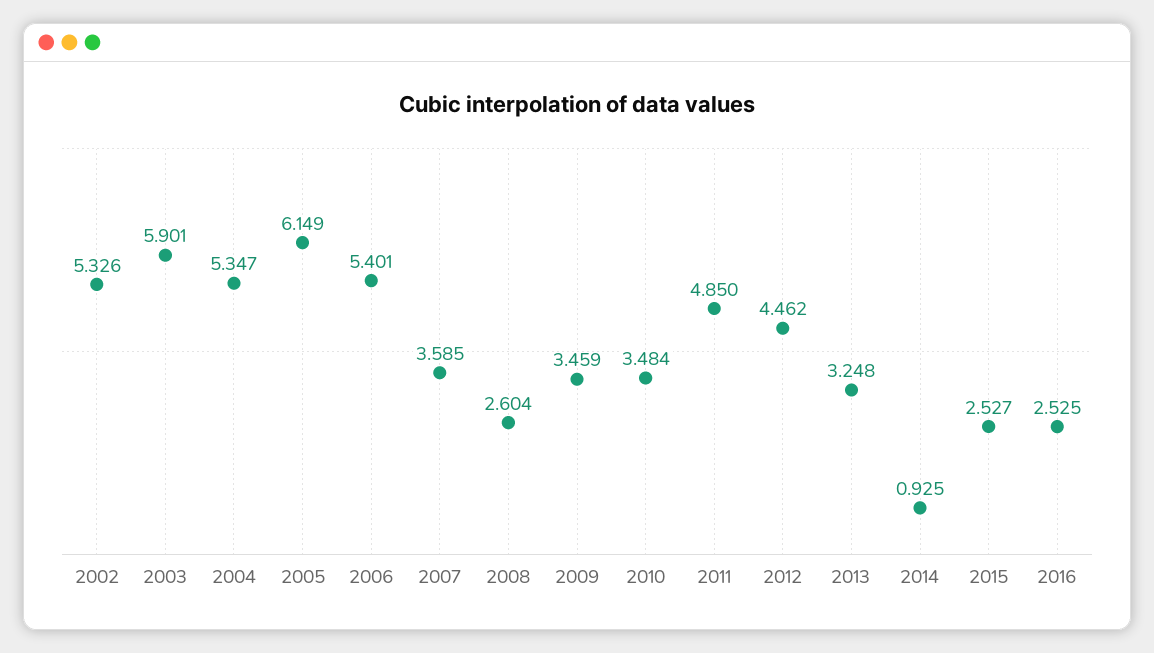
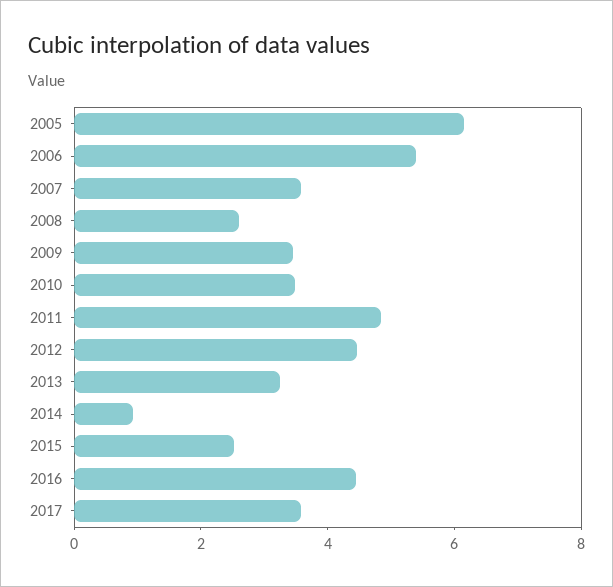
2002: 5.326 -> none
2003: 5.901 -> none
2004: 5.347 -> none
2016: 2.525 -> 4.5
2017: none -> 3.5

